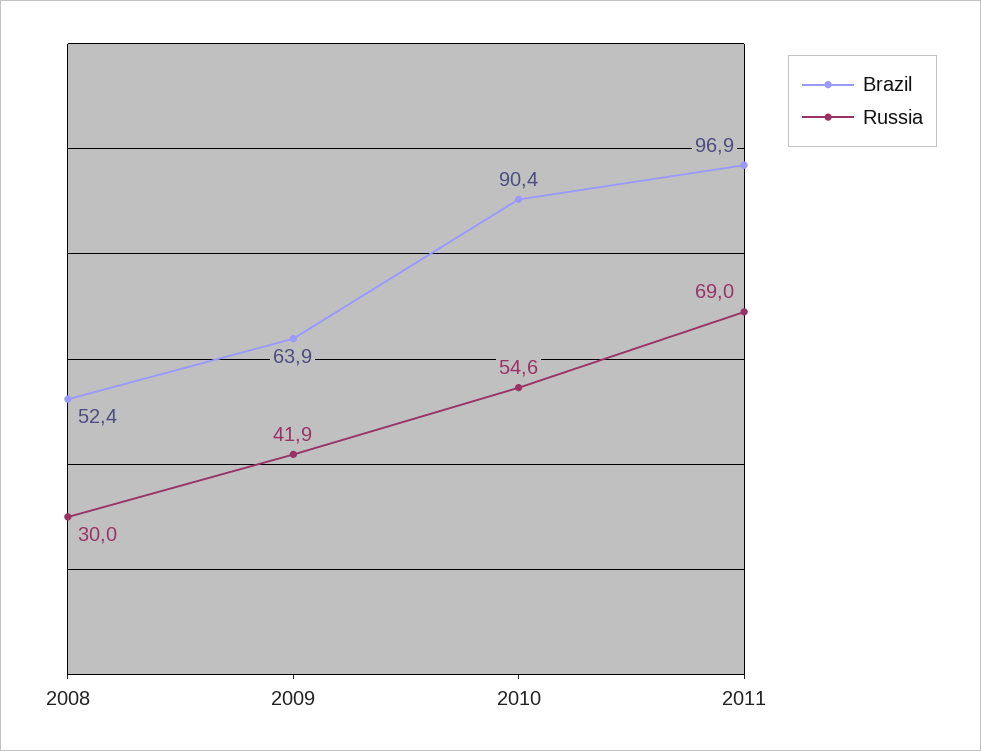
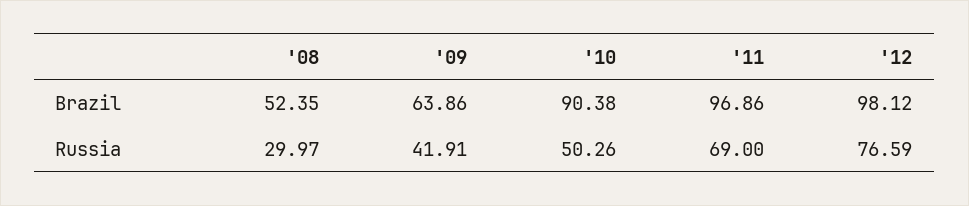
Russia, 2010: 54.6 -> 50.26
Brazil, '12: none -> 98.12
Russia, '12: none -> 76.59

